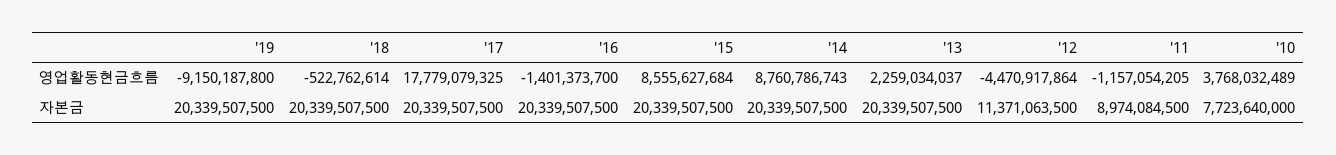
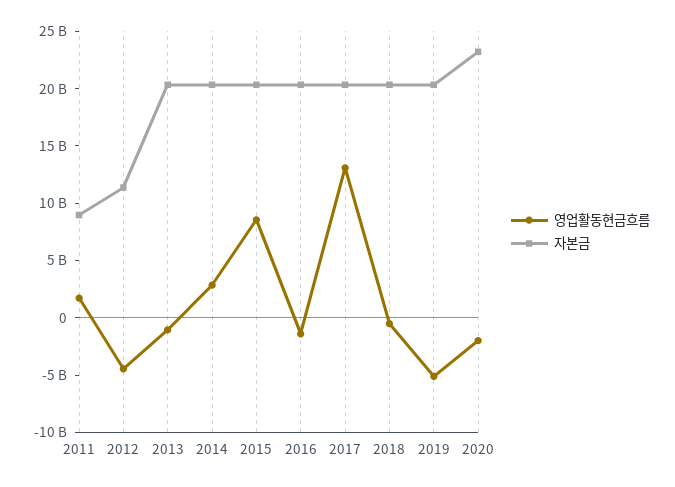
영업활동현금흐름, '19: -9150187800 -> -5000000000
영업활동현금흐름, '17: 17779079325 -> 13000000000
영업활동현금흐름, '14: 8760786743 -> 3000000000
영업활동현금흐름, '13: 2259034037 -> -1000000000
영업활동현금흐름, '11: -1157054205 -> 2000000000
영업활동현금흐름, '10: 3768032489 -> none
자본금, '10: 7723640000 -> none
영업활동현금흐름, 2020: none -> -2000000000
자본금, 2020: none -> 23000000000

